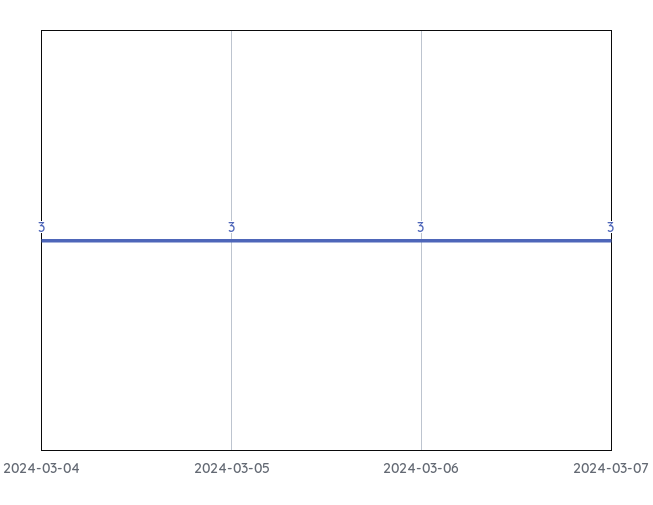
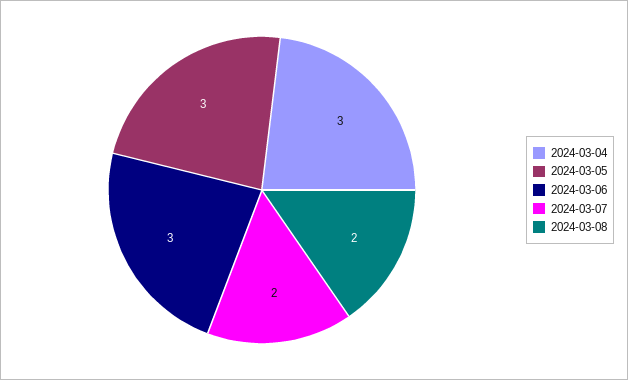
2024-03-07: 3 -> 2
2024-03-08: none -> 2

